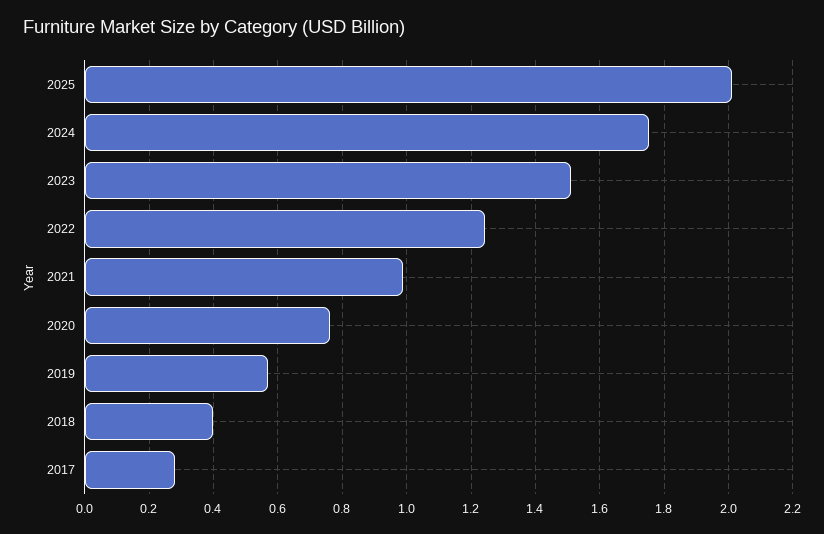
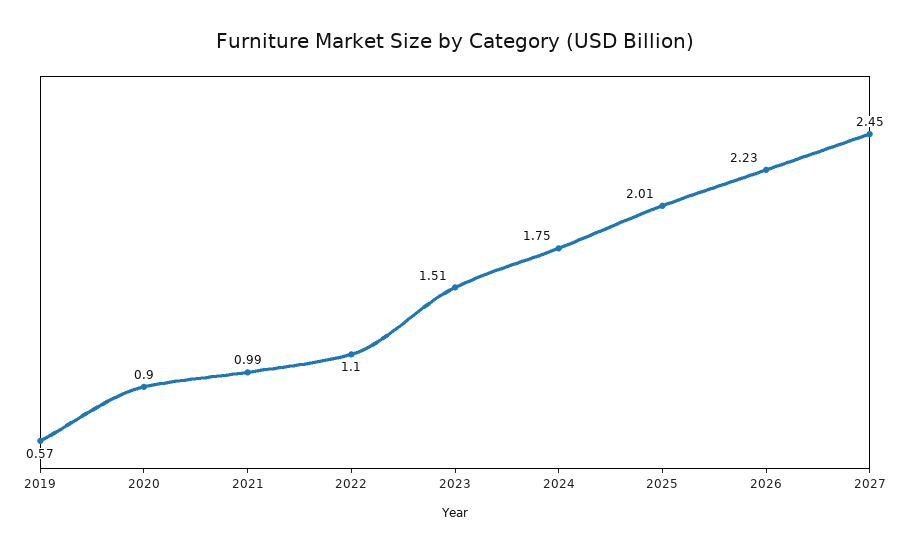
2022: 1.24 -> 1.1
2020: 0.76 -> 0.9
2018: 0.4 -> none
2017: 0.28 -> none
2026: none -> 2.23
2027: none -> 2.45

